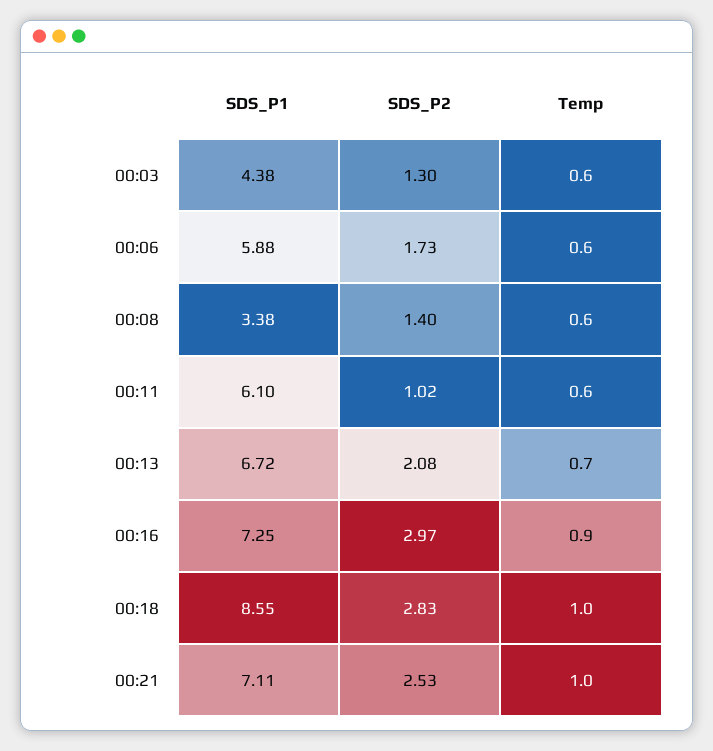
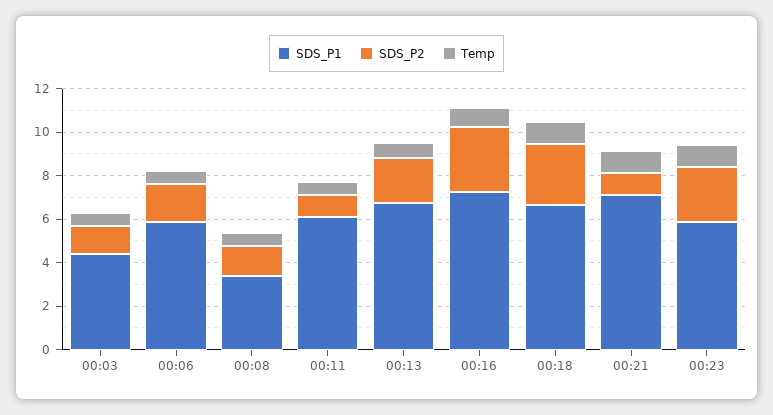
SDS_P1, 00:18: 8.55 -> 6.5
SDS_P2, 00:21: 2.53 -> 1
SDS_P1, 00:23: none -> 6
SDS_P2, 00:23: none -> 2.5
Temp, 00:23: none -> 1

